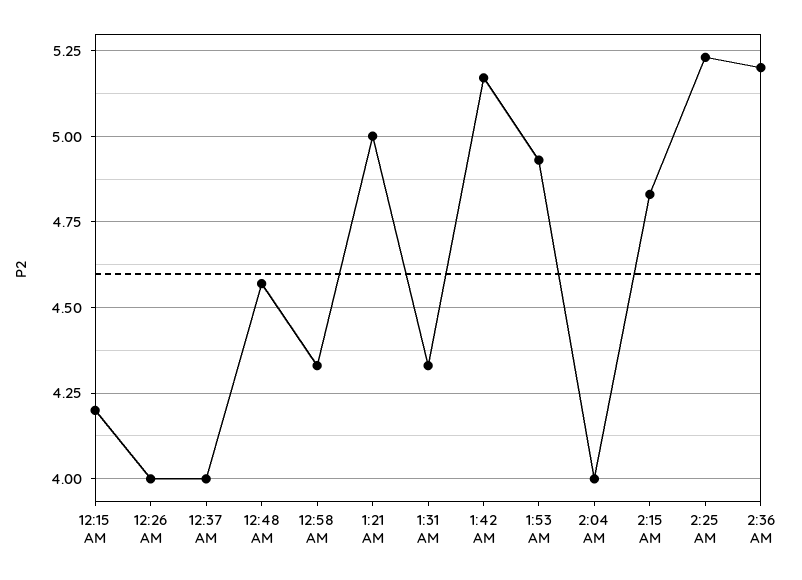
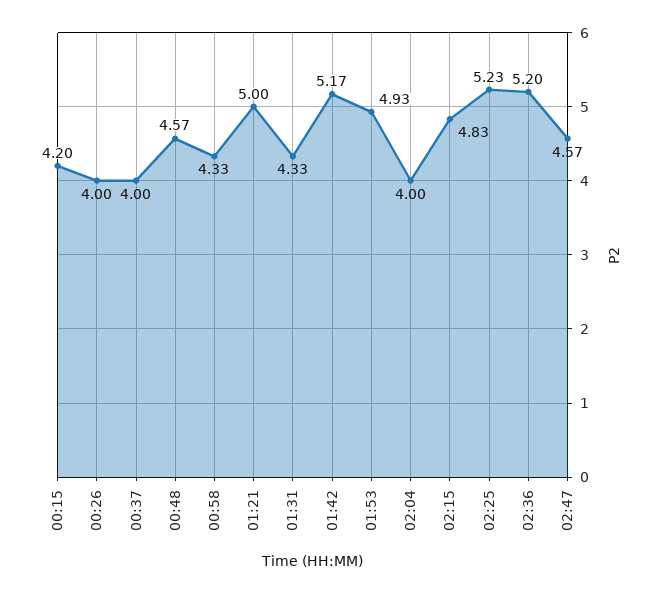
02:47: none -> 4.57

